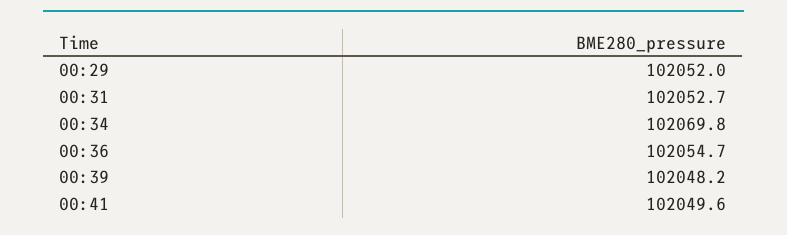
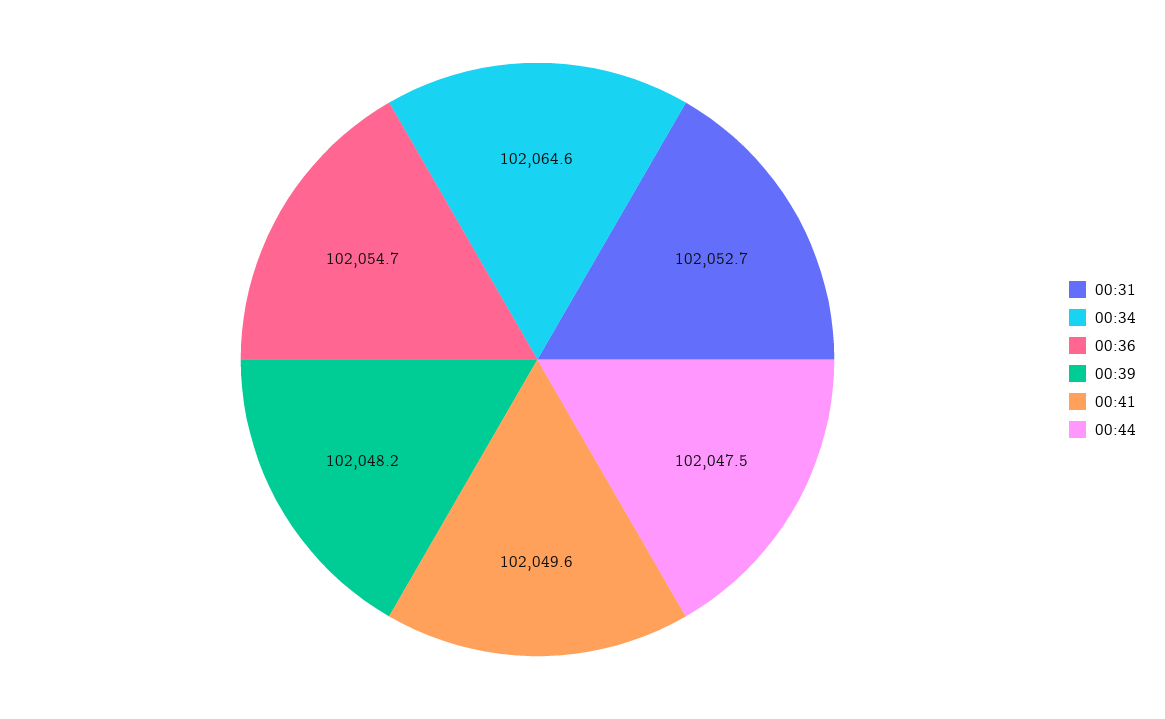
00:29: 102052 -> none
00:34: 102069.8 -> 102064.6
00:44: none -> 102047.5

